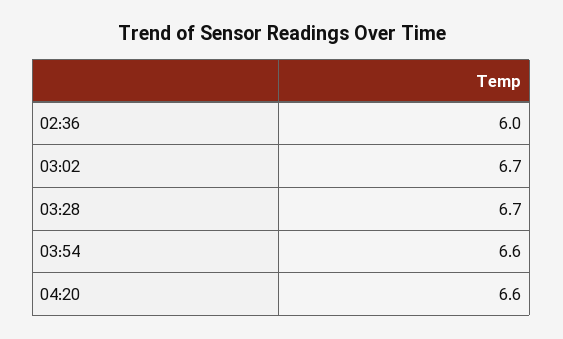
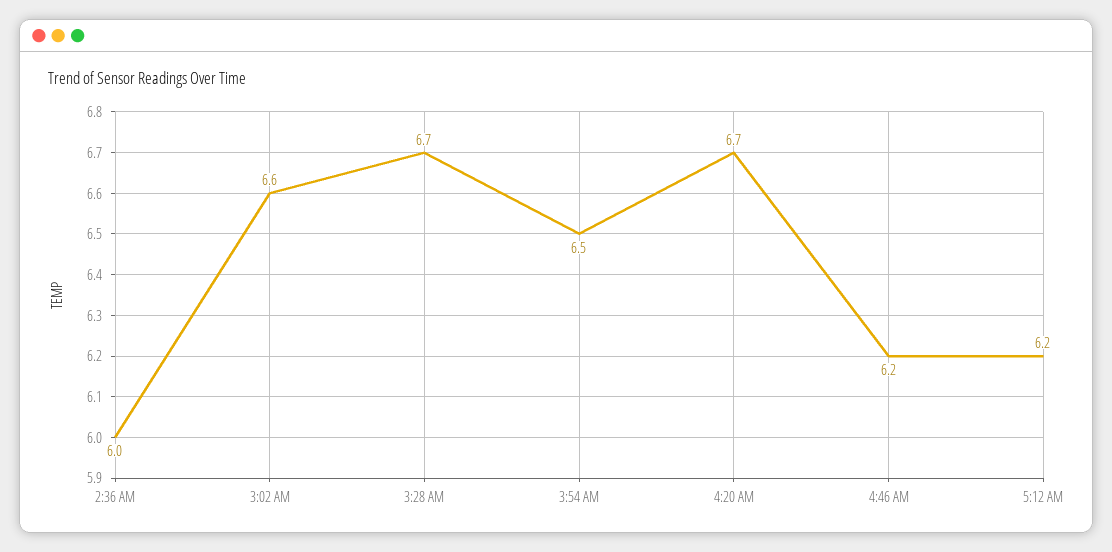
03:02: 6.7 -> 6.6
03:54: 6.6 -> 6.5
04:20: 6.6 -> 6.7
4:46 AM: none -> 6.2
5:12 AM: none -> 6.2

